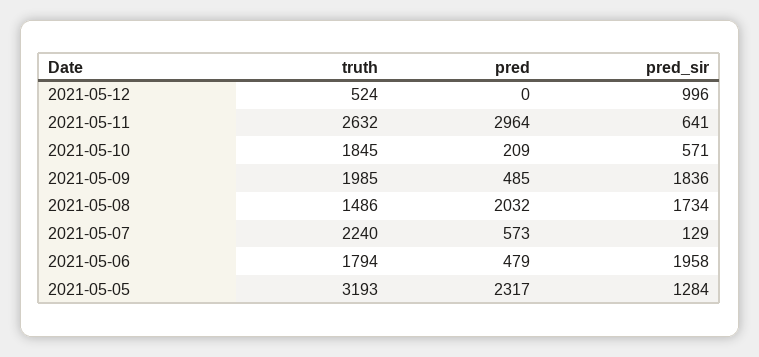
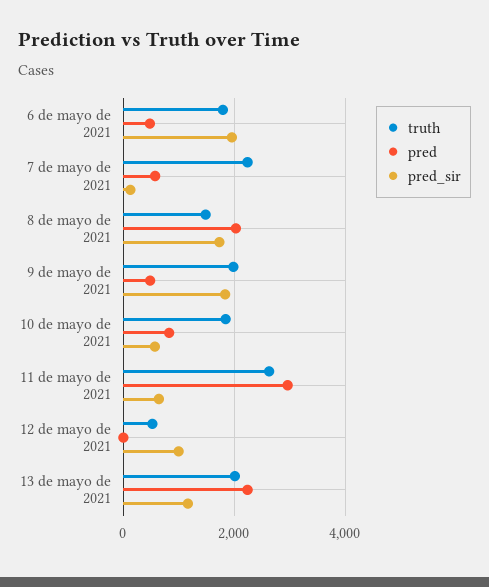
pred, 2021-05-10: 209 -> 800
truth, 2021-05-05: 3193 -> none
pred, 2021-05-05: 2317 -> none
pred_sir, 2021-05-05: 1284 -> none
truth, 13 de mayo de 2021: none -> 2000
pred, 13 de mayo de 2021: none -> 2200
pred_sir, 13 de mayo de 2021: none -> 1200

